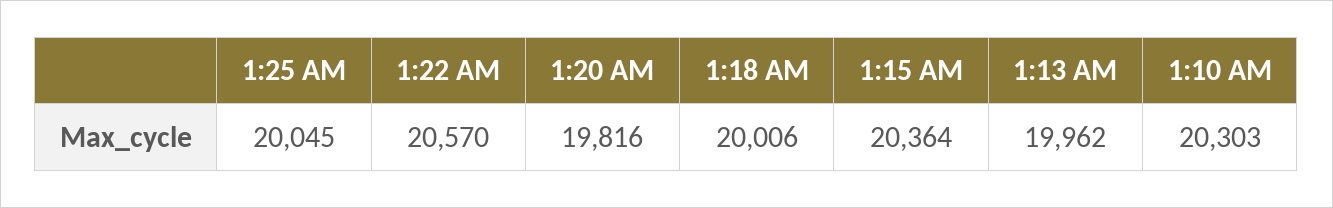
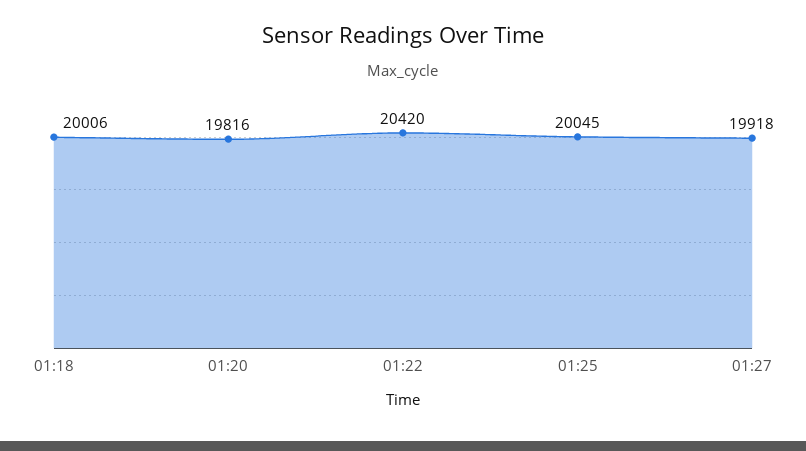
1:22 AM: 20570 -> 20420
1:15 AM: 20364 -> none
1:13 AM: 19962 -> none
1:10 AM: 20303 -> none
01:27: none -> 19918

